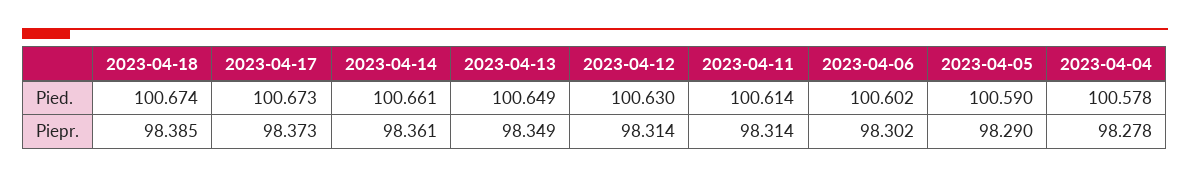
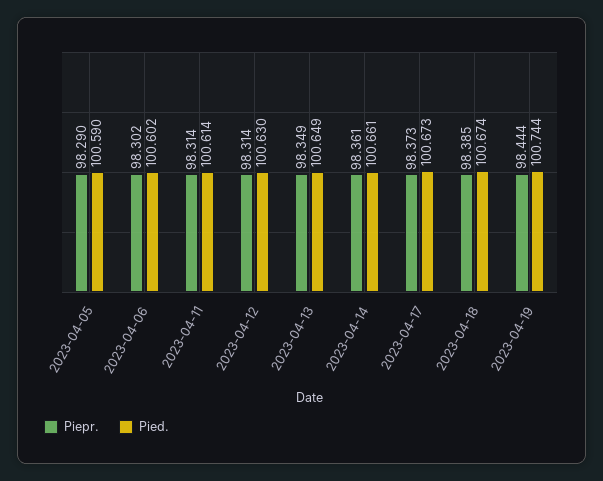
Pied., 2023-04-04: 100.578 -> none
Piepr., 2023-04-04: 98.278 -> none
Piepr., 2023-04-19: none -> 98.444
Pied., 2023-04-19: none -> 100.744

